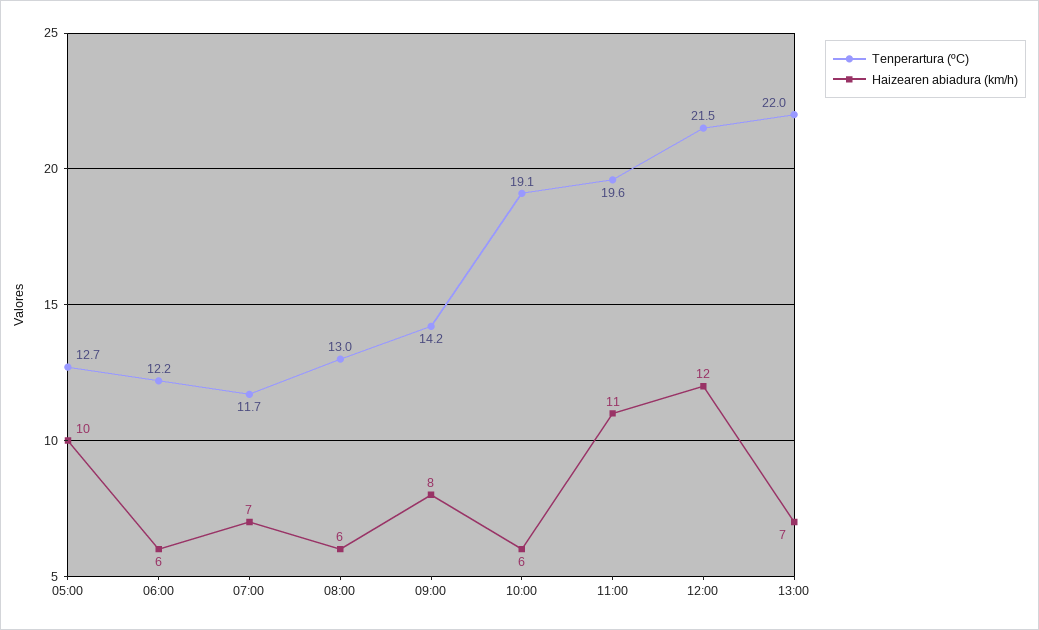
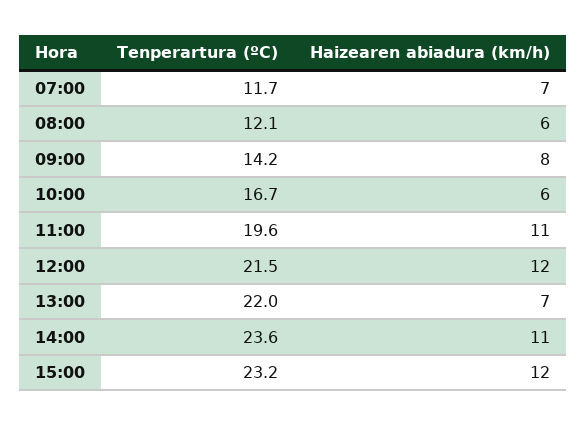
Tenperartura (ºC), 05:00: 12.7 -> none
Haizearen abiadura (km/h), 05:00: 10 -> none
Tenperartura (ºC), 06:00: 12.2 -> none
Haizearen abiadura (km/h), 06:00: 6 -> none
Tenperartura (ºC), 08:00: 13 -> 12.1
Tenperartura (ºC), 10:00: 19.1 -> 16.7
Tenperartura (ºC), 14:00: none -> 23.6
Haizearen abiadura (km/h), 14:00: none -> 11
Tenperartura (ºC), 15:00: none -> 23.2
Haizearen abiadura (km/h), 15:00: none -> 12

